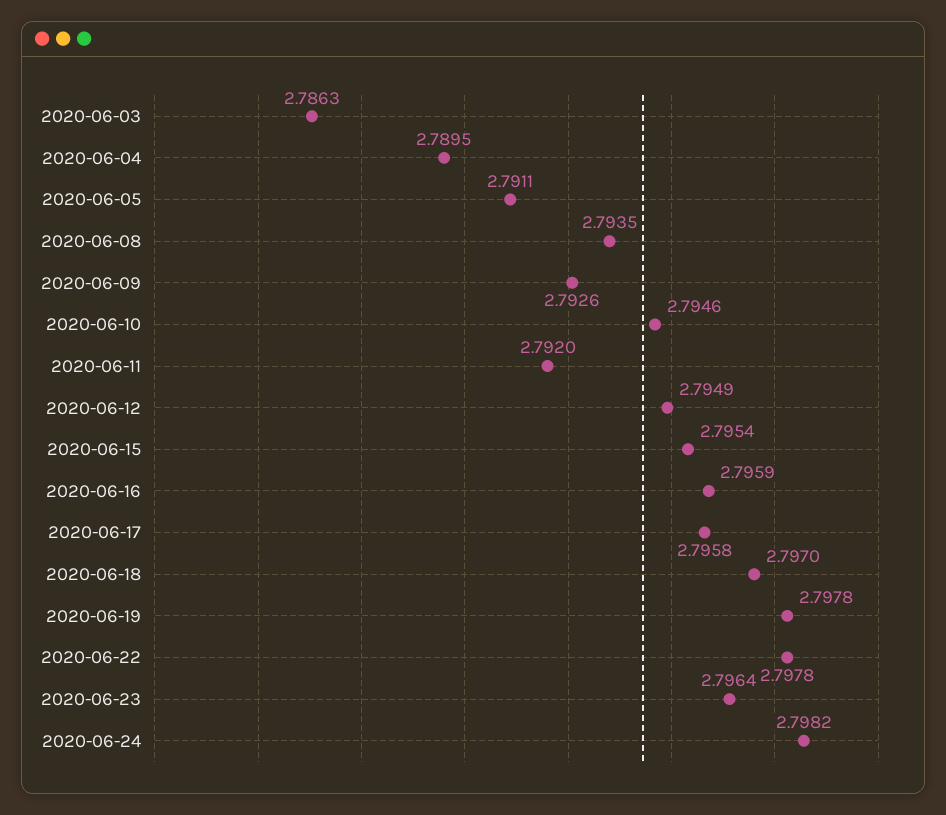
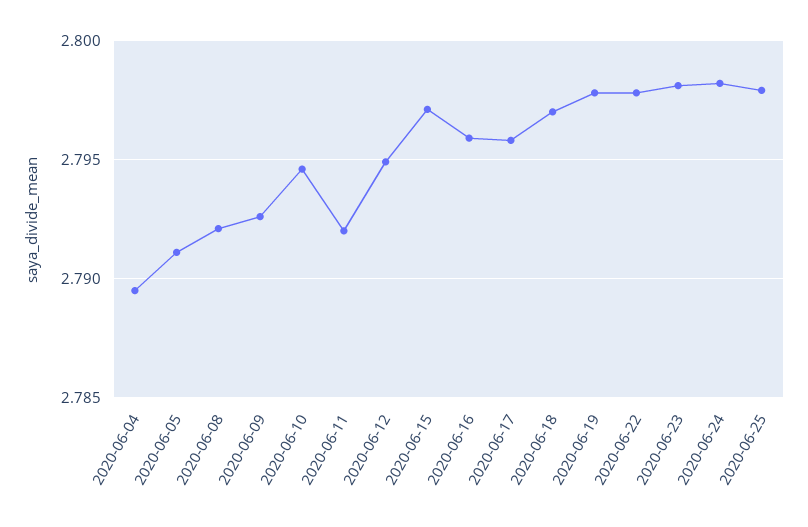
2020-06-03: 2.7863 -> none
2020-06-08: 2.7935 -> 2.792
2020-06-15: 2.7954 -> 2.797
2020-06-23: 2.7964 -> 2.798
2020-06-25: none -> 2.798

